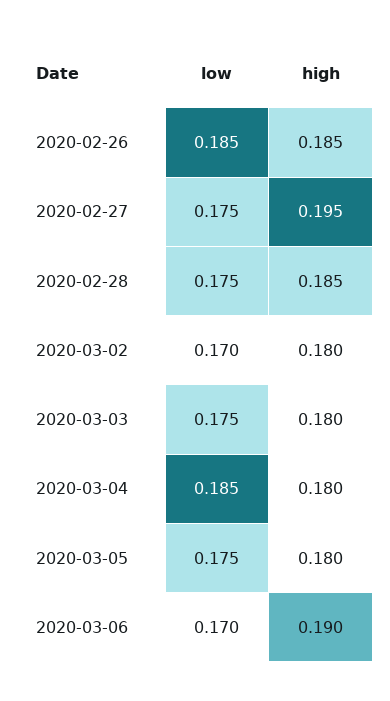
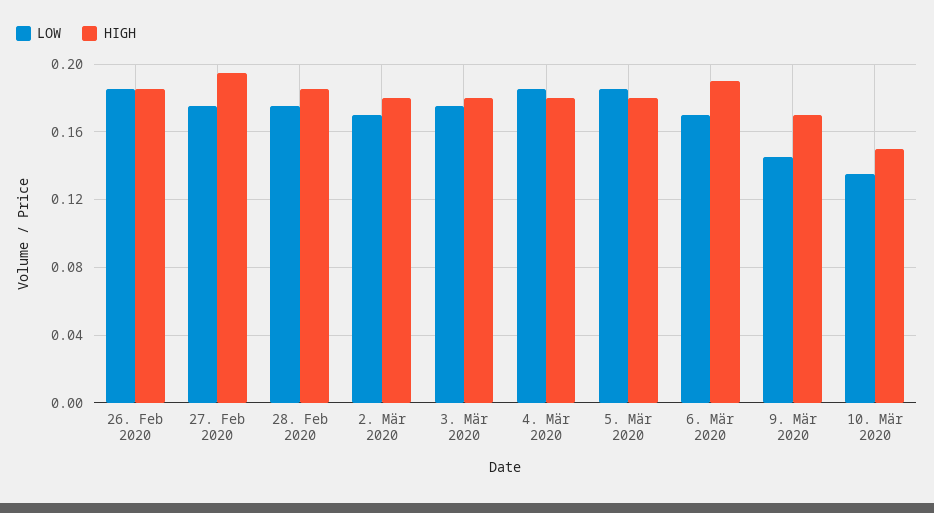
low, 2020-03-05: 0.175 -> 0.185
low, 9. Mär 2020: none -> 0.145
high, 9. Mär 2020: none -> 0.17
low, 10. Mär 2020: none -> 0.135
high, 10. Mär 2020: none -> 0.15

